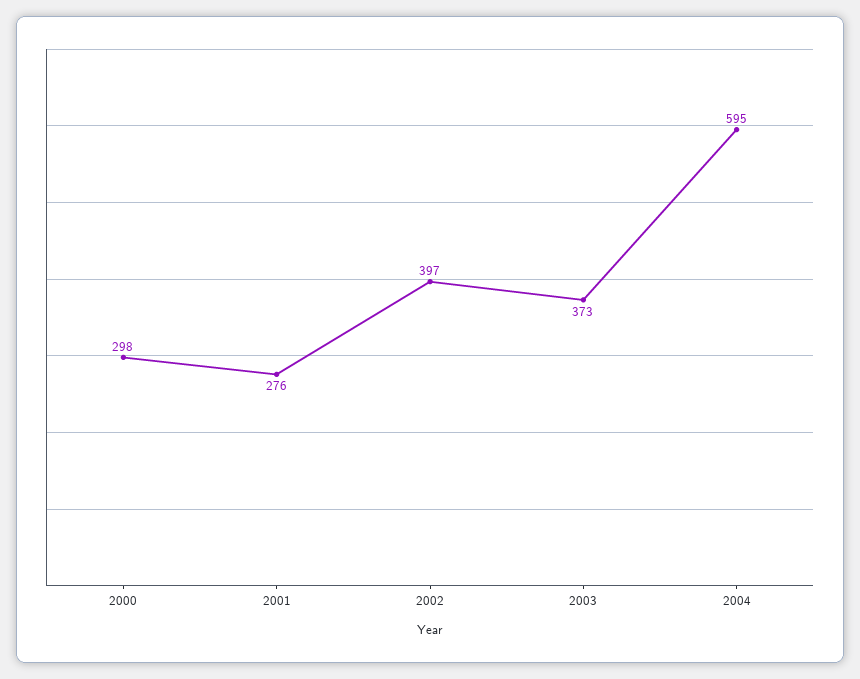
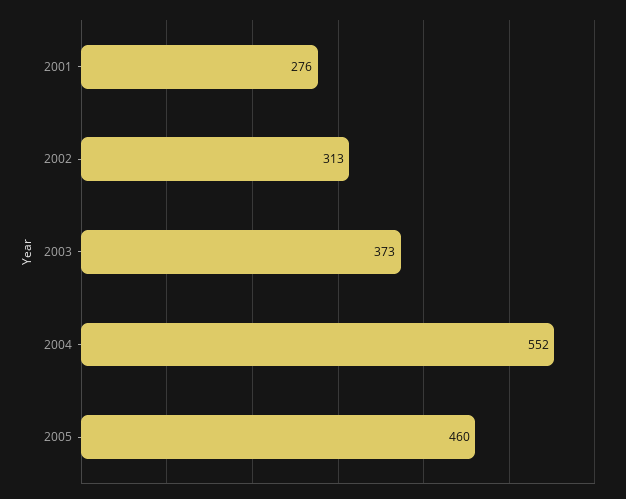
2000: 298 -> none
2002: 397 -> 313
2004: 595 -> 552
2005: none -> 460

